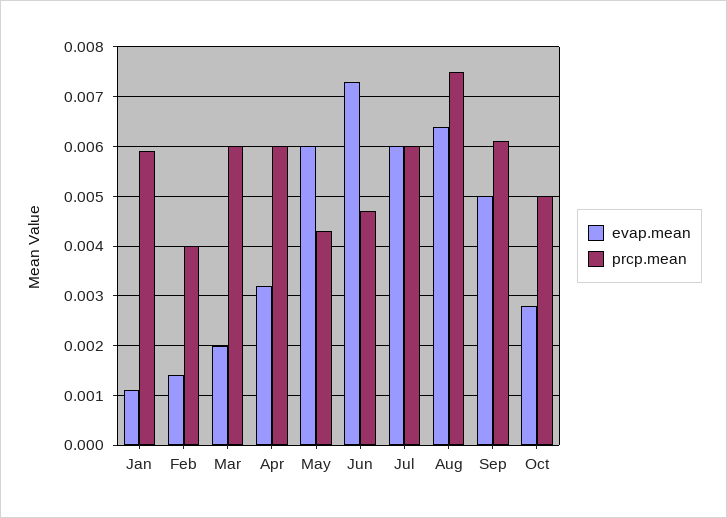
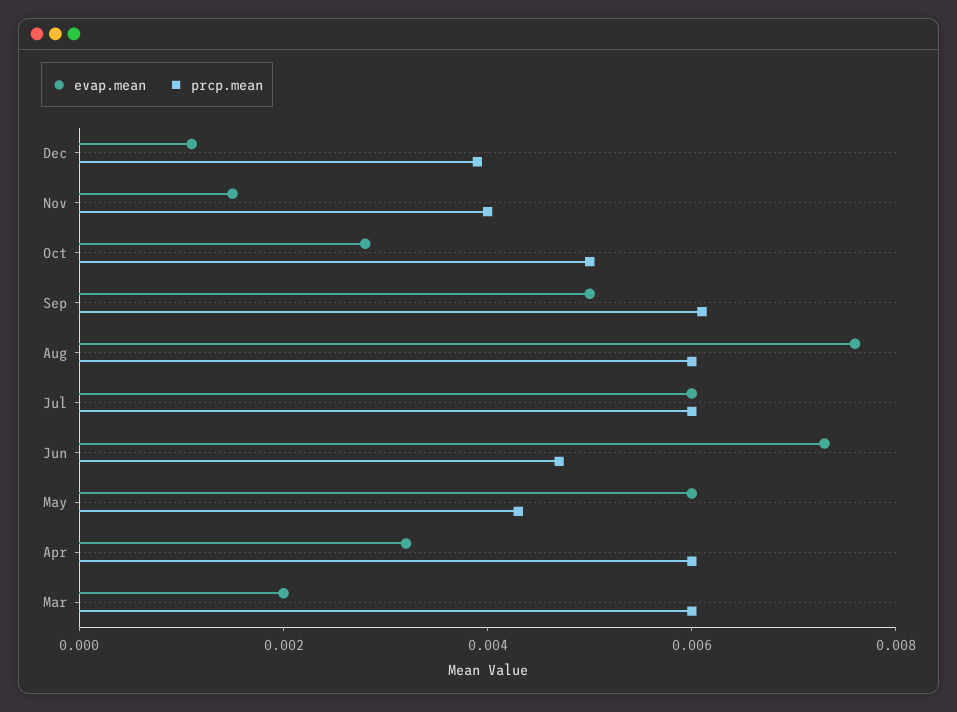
evap.mean, Jan: 0.001 -> none
prcp.mean, Jan: 0.006 -> none
evap.mean, Feb: 0.0015 -> none
prcp.mean, Feb: 0.004 -> none
evap.mean, Aug: 0.0065 -> 0.0075
prcp.mean, Aug: 0.0075 -> 0.006
evap.mean, Dec: none -> 0.001
prcp.mean, Dec: none -> 0.004
evap.mean, Nov: none -> 0.0015
prcp.mean, Nov: none -> 0.004

